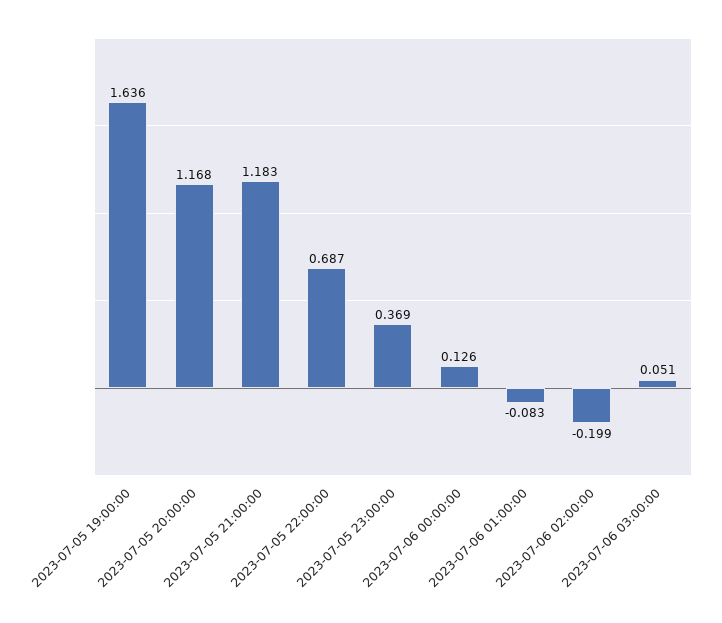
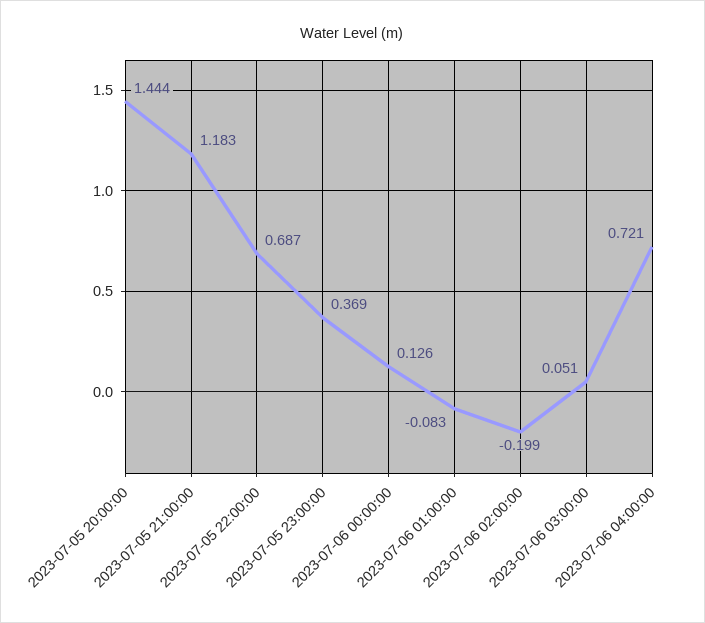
2023-07-05 19:00:00: 1.636 -> none
2023-07-05 20:00:00: 1.168 -> 1.444
2023-07-06 04:00:00: none -> 0.721

